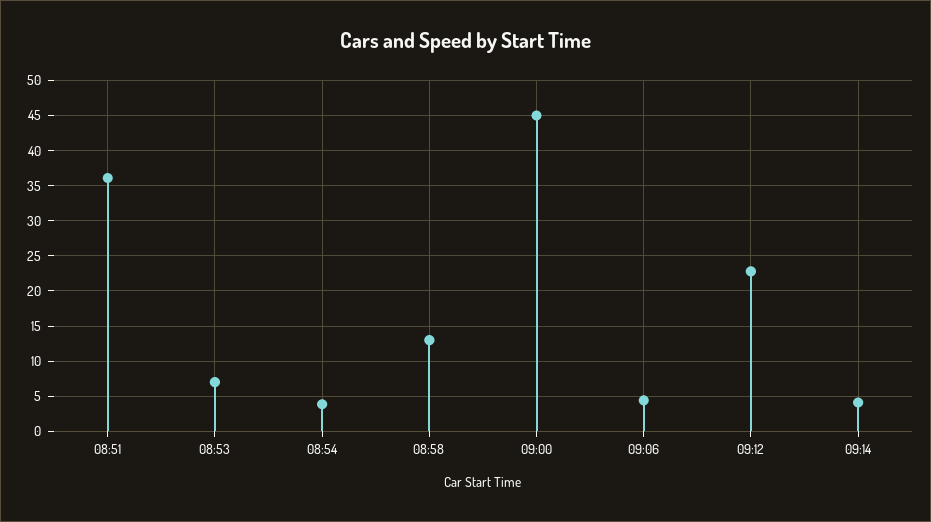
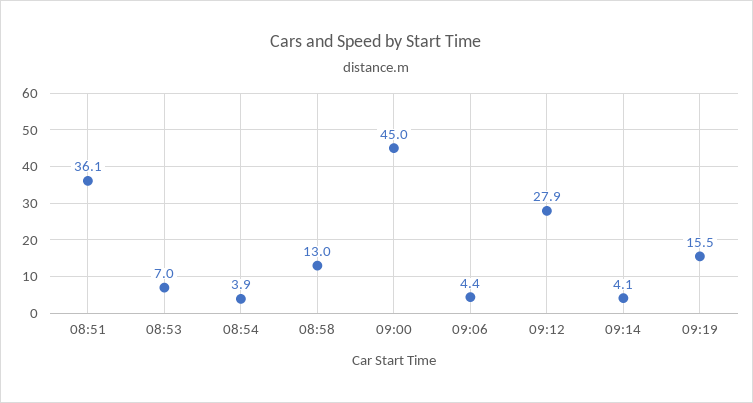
09:12: 23 -> 27.9
09:19: none -> 15.5

